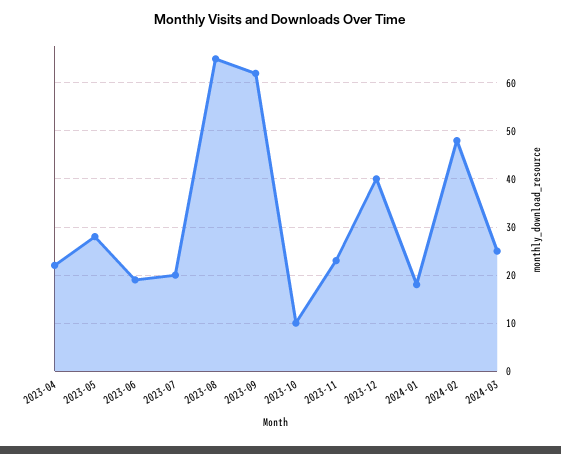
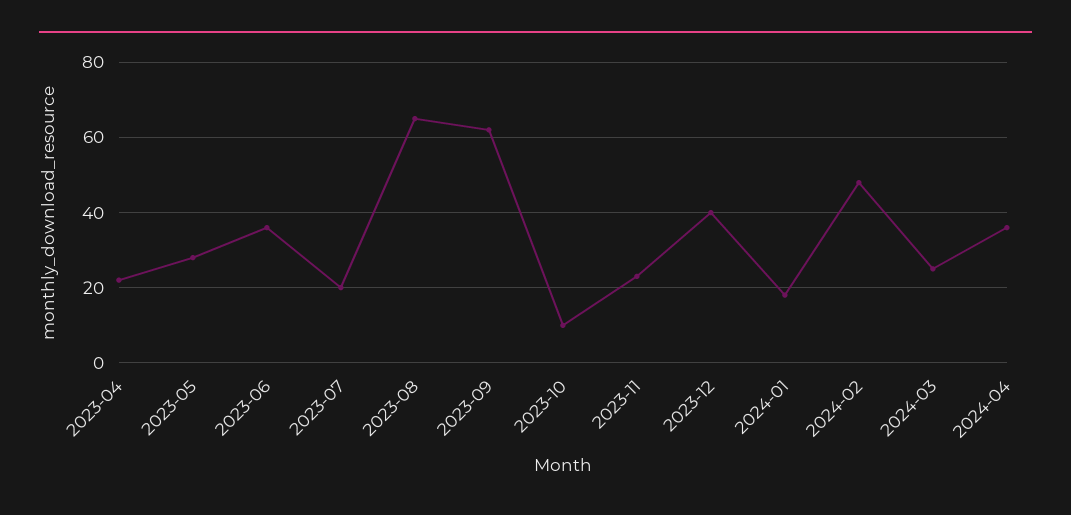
2023-06: 20 -> 35
2024-04: none -> 35

